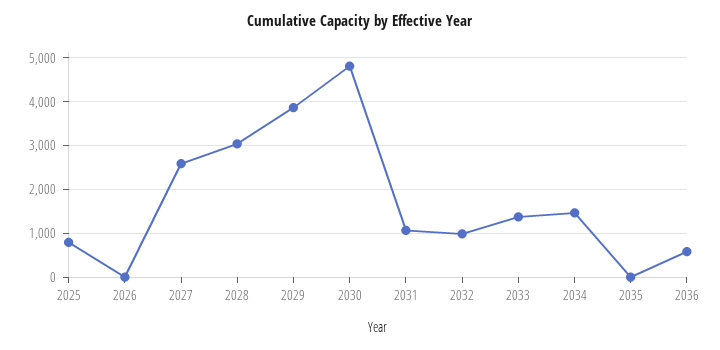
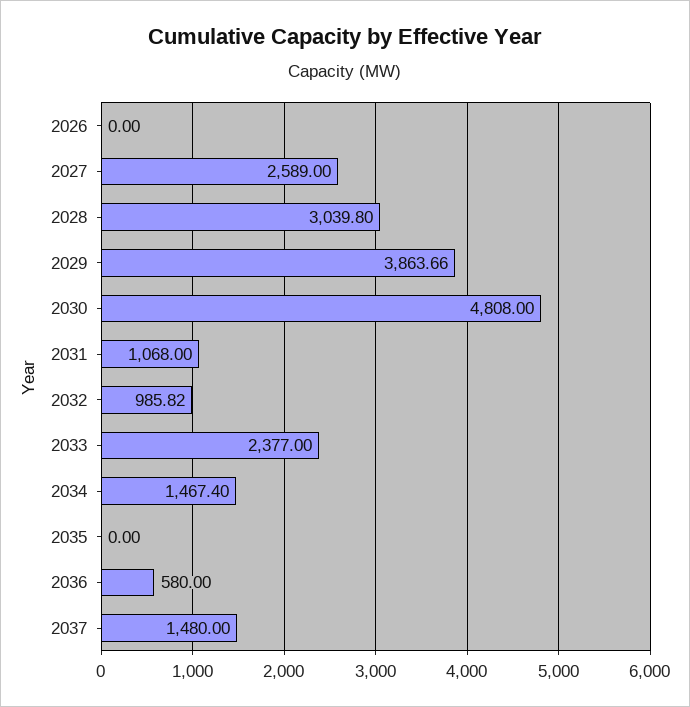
2025: 800 -> none
2033: 1400 -> 2377
2037: none -> 1480

